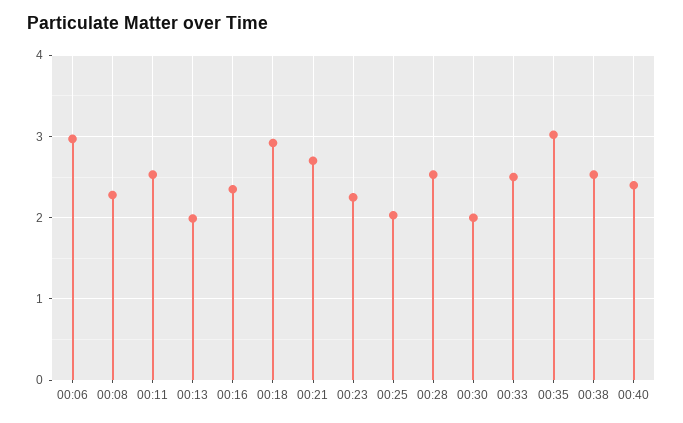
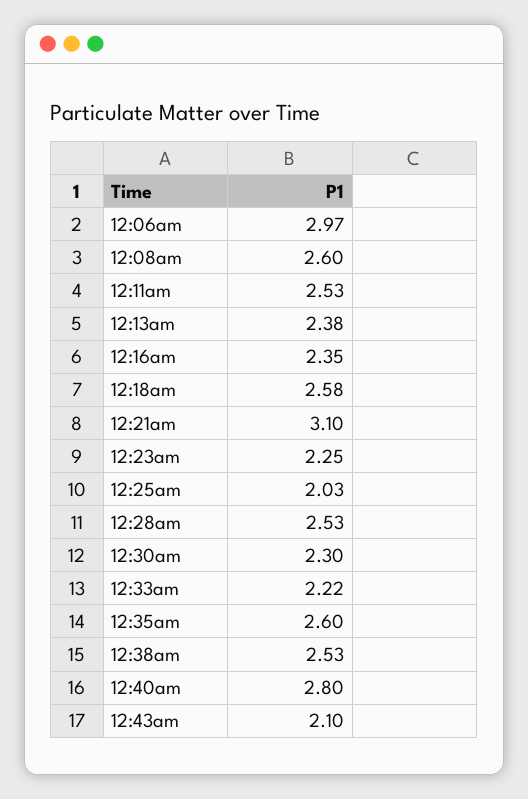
00:08: 2.3 -> 2.6
00:13: 2 -> 2.38
00:18: 2.9 -> 2.58
00:21: 2.7 -> 3.1
00:30: 2 -> 2.3
00:33: 2.5 -> 2.22
00:35: 3 -> 2.6
00:40: 2.4 -> 2.8
12:43am: none -> 2.1

